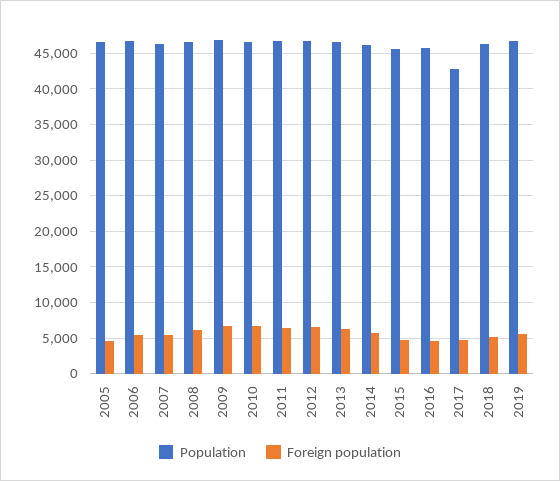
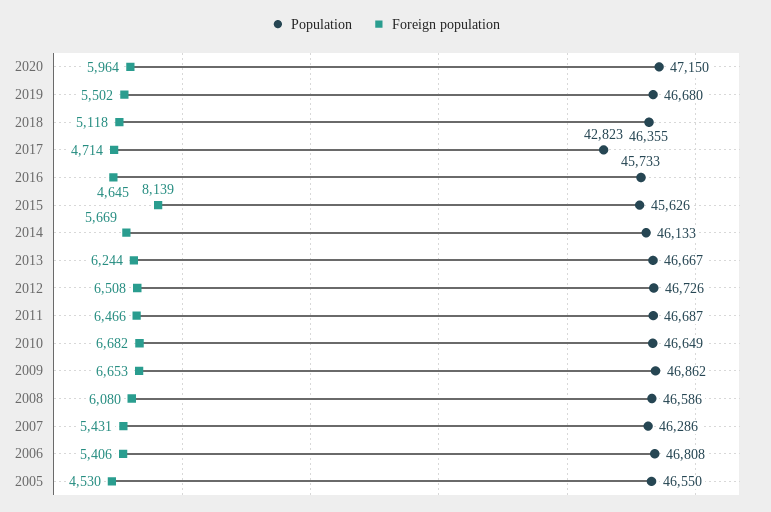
Foreign population, 2015: 5000 -> 8139
Population, 2020: none -> 47150
Foreign population, 2020: none -> 5964

